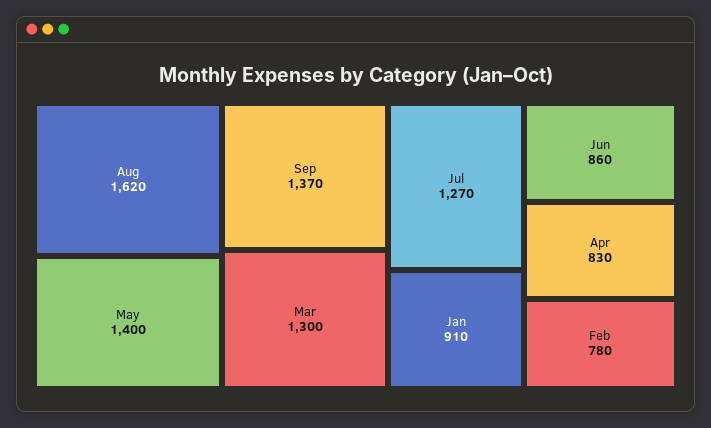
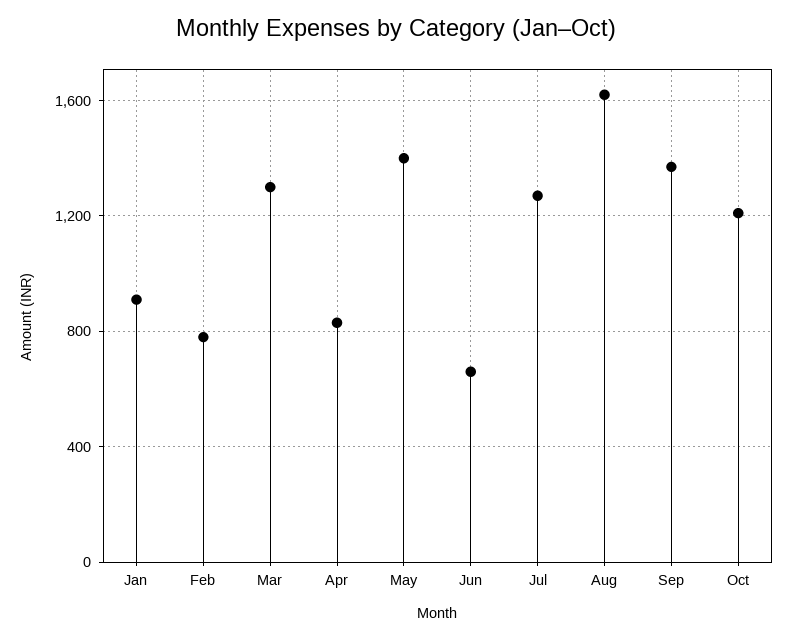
Jun: 860 -> 650
Oct: none -> 1200

